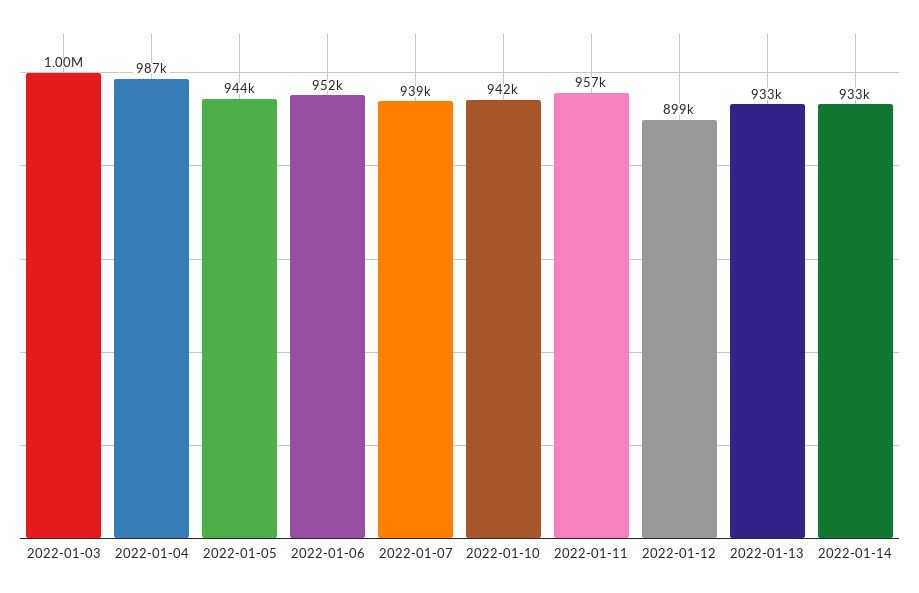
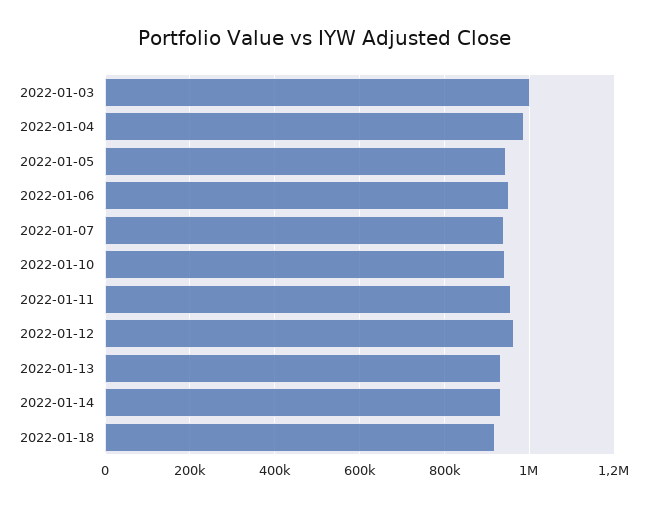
2022-01-12: 899000 -> 960000
2022-01-18: none -> 920000

